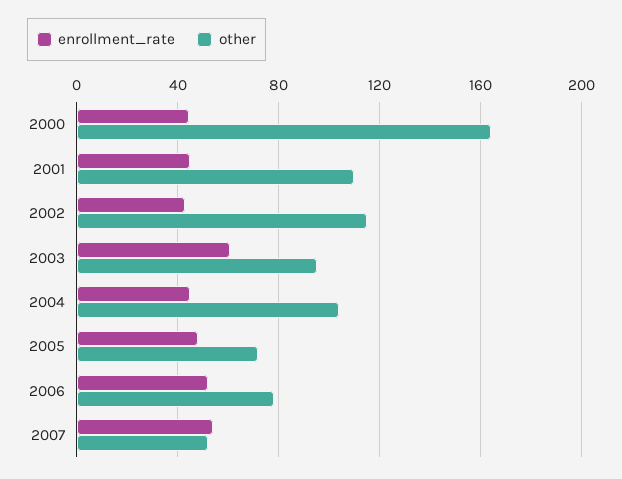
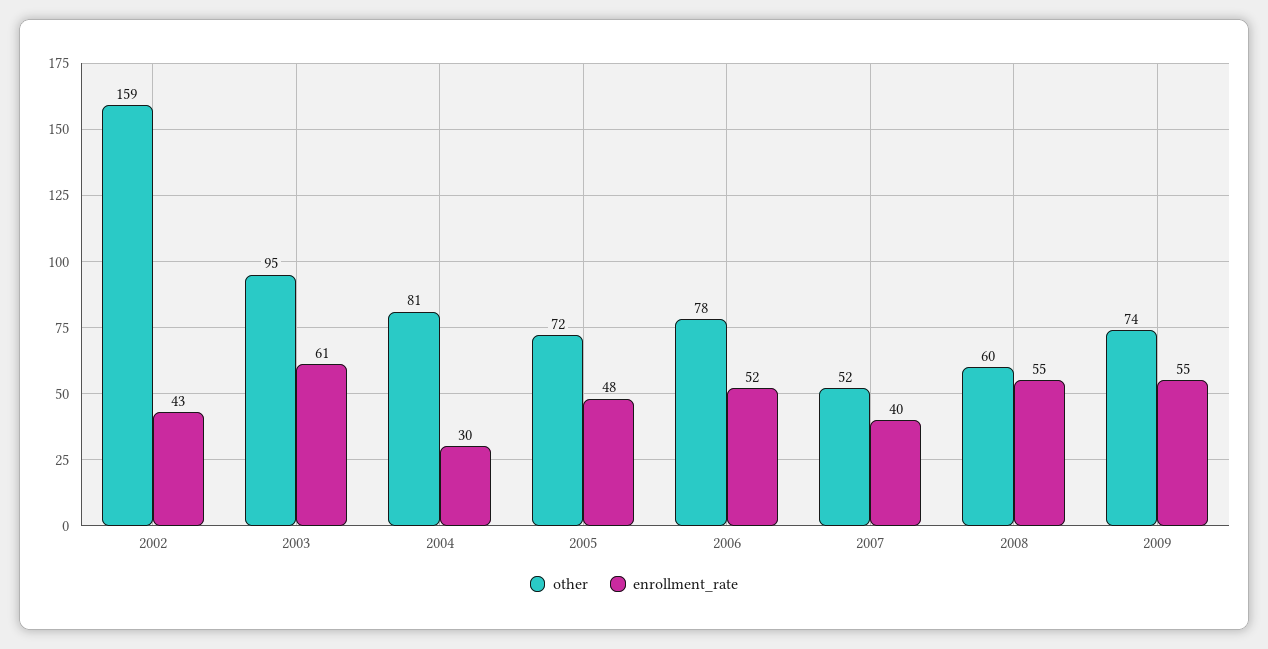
enrollment_rate, 2000: 45 -> none
other, 2000: 165 -> none
enrollment_rate, 2001: 45 -> none
other, 2001: 110 -> none
other, 2002: 115 -> 159
enrollment_rate, 2004: 45 -> 30
other, 2004: 105 -> 81
enrollment_rate, 2007: 55 -> 40
other, 2008: none -> 60
enrollment_rate, 2008: none -> 55
other, 2009: none -> 74
enrollment_rate, 2009: none -> 55

